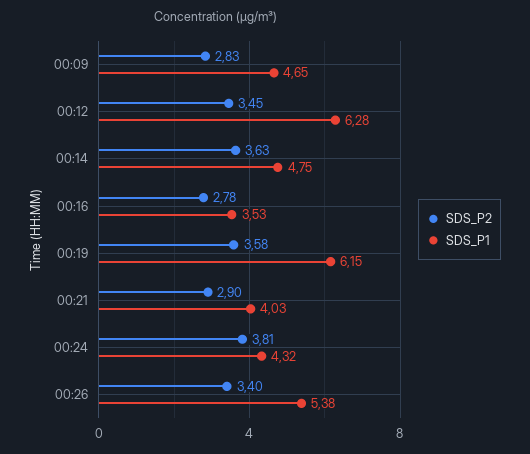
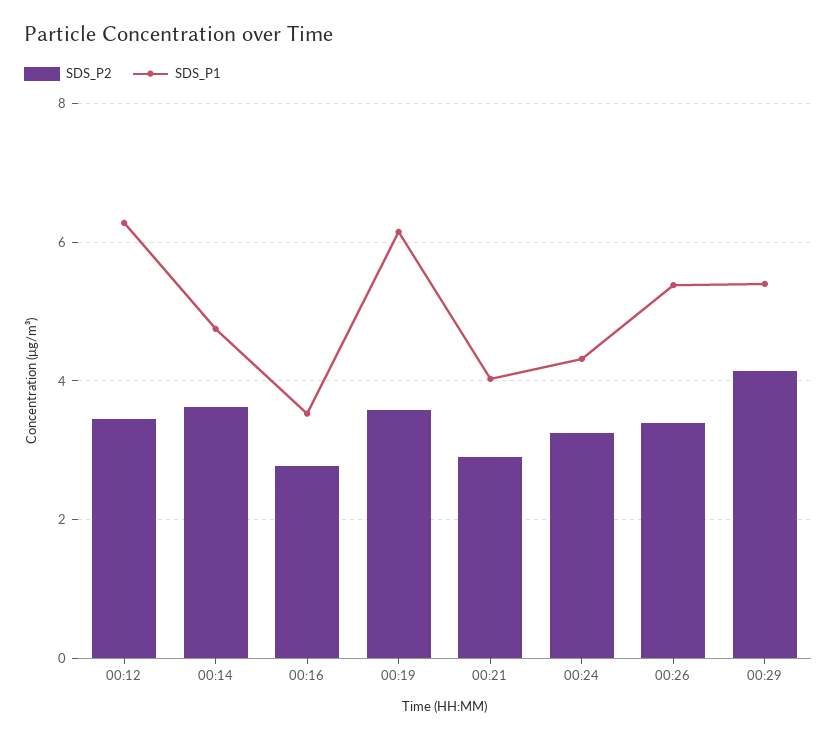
SDS_P2, 00:09: 2.83 -> none
SDS_P1, 00:09: 4.65 -> none
SDS_P2, 00:24: 3.81 -> 3.2
SDS_P2, 00:29: none -> 4.2
SDS_P1, 00:29: none -> 5.4

